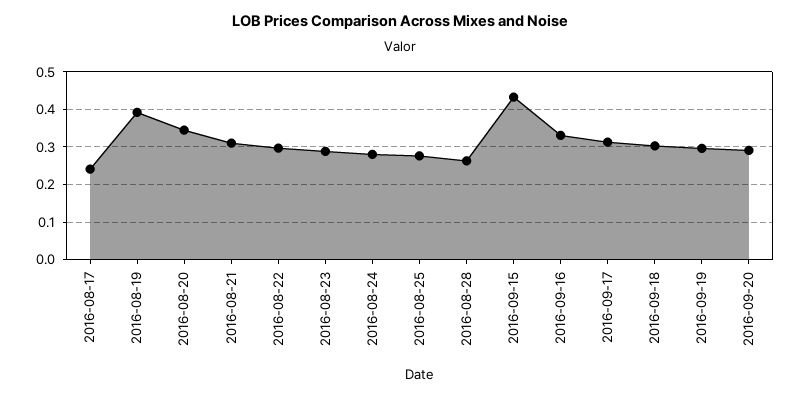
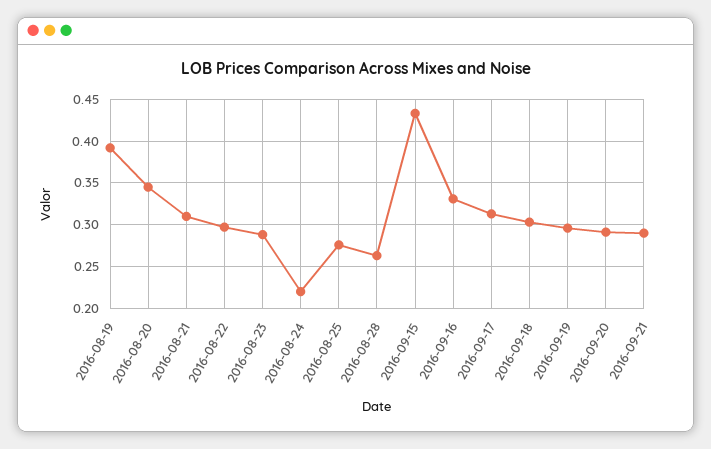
2016-08-17: 0.24 -> none
2016-08-24: 0.28 -> 0.22
2016-09-21: none -> 0.29

